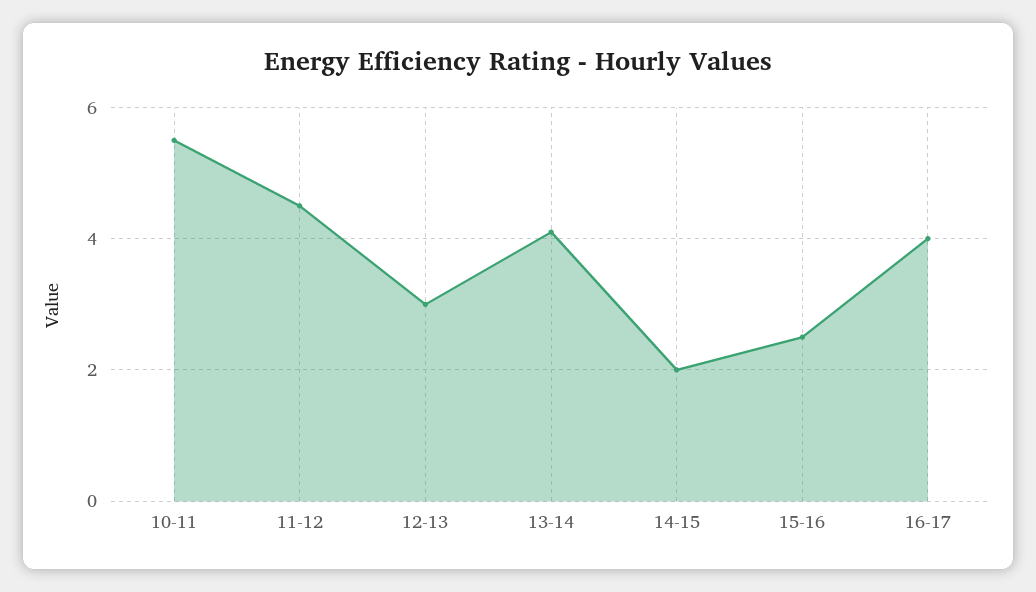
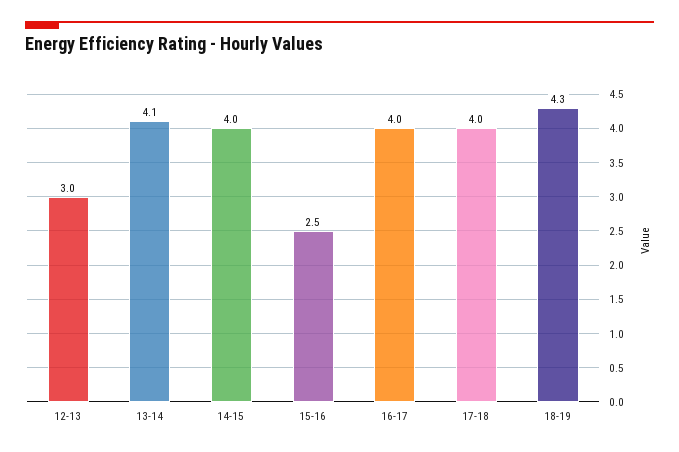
10-11: 5.5 -> none
11-12: 4.5 -> none
14-15: 2 -> 4
17-18: none -> 4
18-19: none -> 4.3

